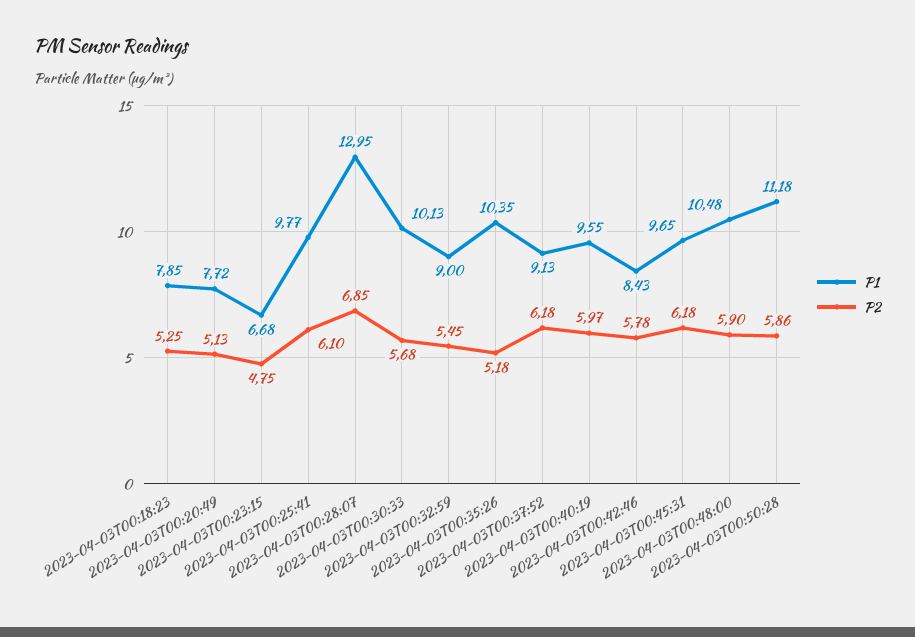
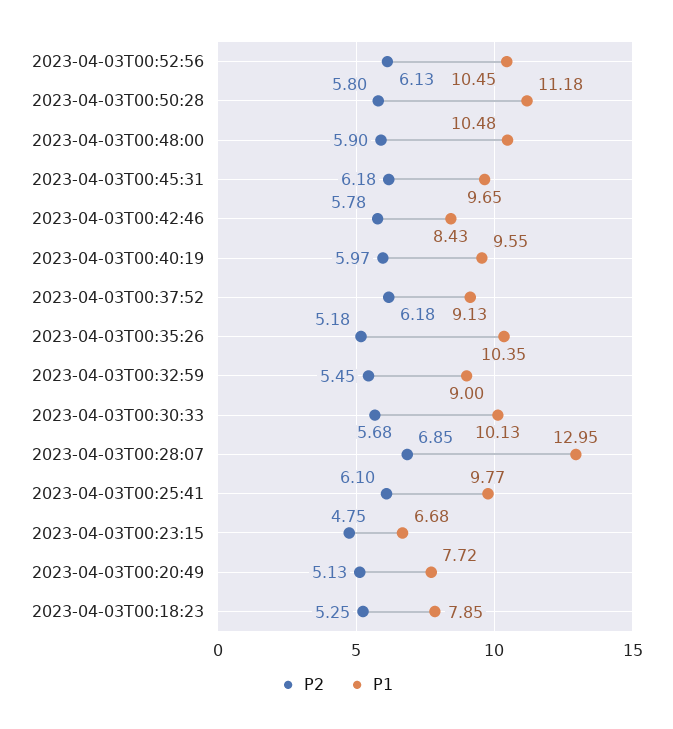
P2, 2023-04-03T00:50:28: 5.86 -> 5.8
P2, 2023-04-03T00:52:56: none -> 6.13
P1, 2023-04-03T00:52:56: none -> 10.45

